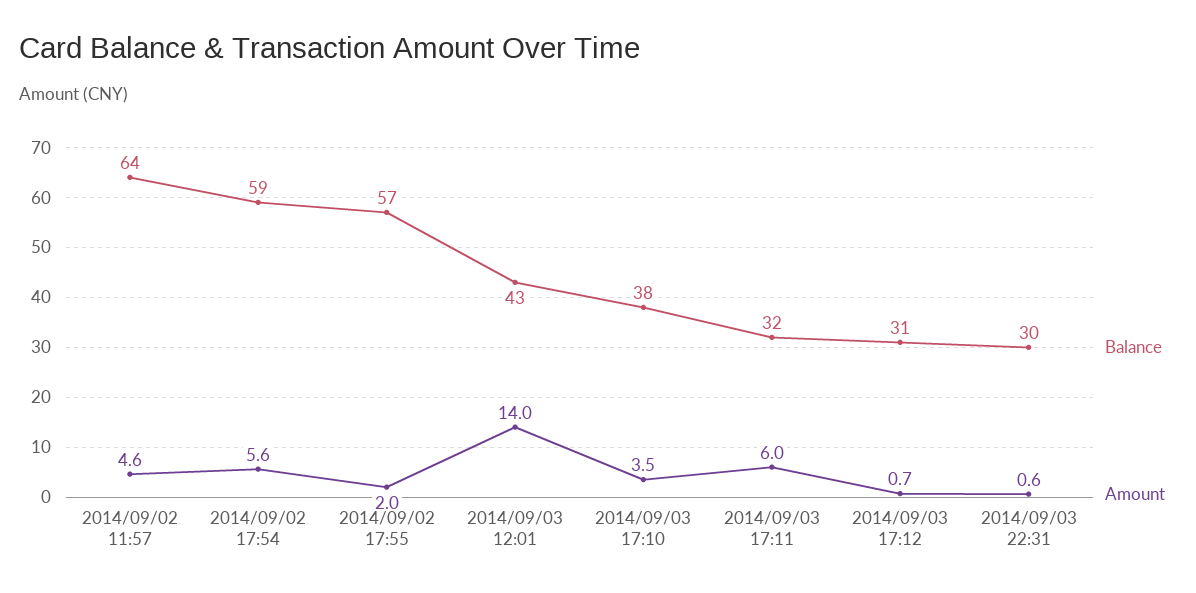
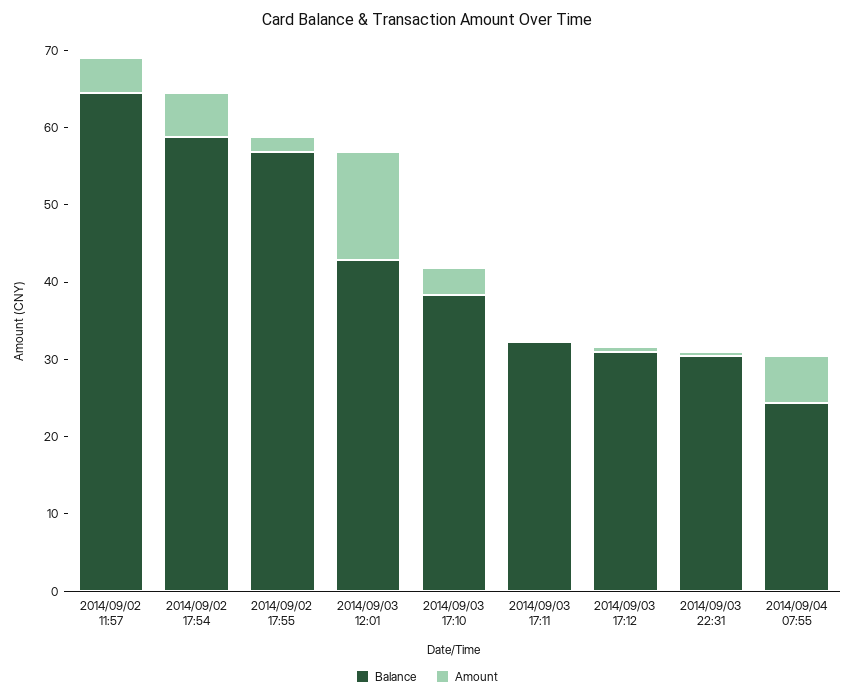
Amount, 2014/09/03 17:11: 6 -> 0
Balance, 2014/09/04 07:55: none -> 24
Amount, 2014/09/04 07:55: none -> 6

